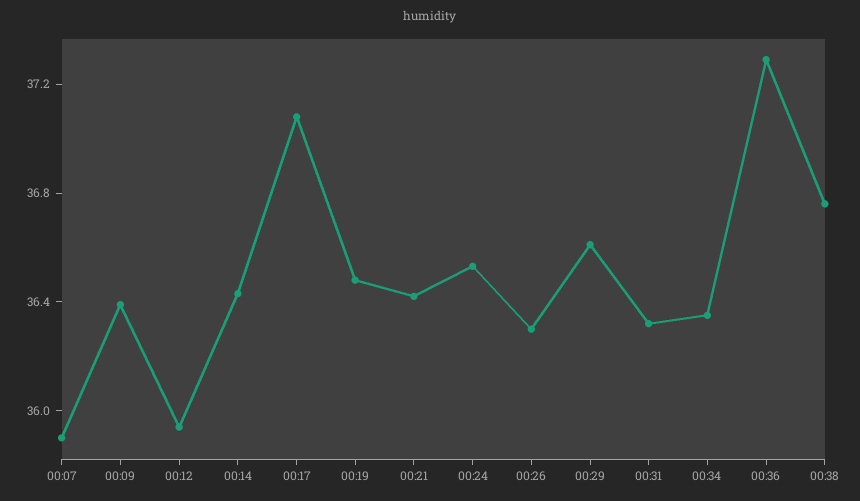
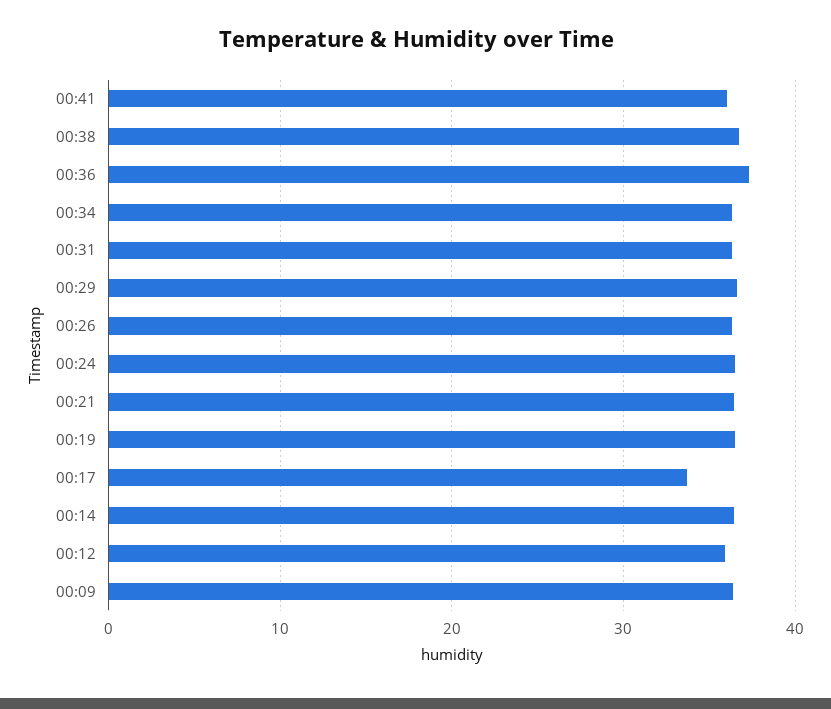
00:07: 35.9 -> none
00:17: 37.1 -> 34
00:41: none -> 36

